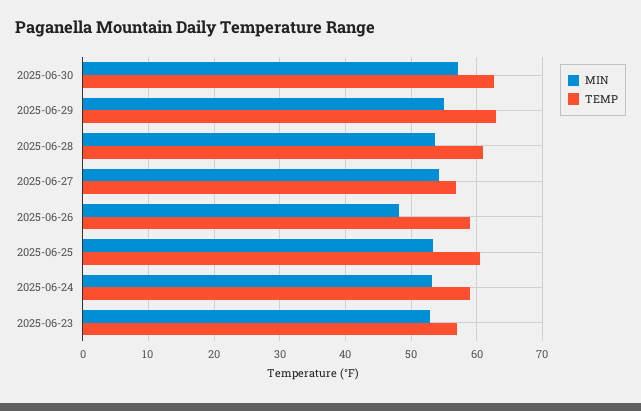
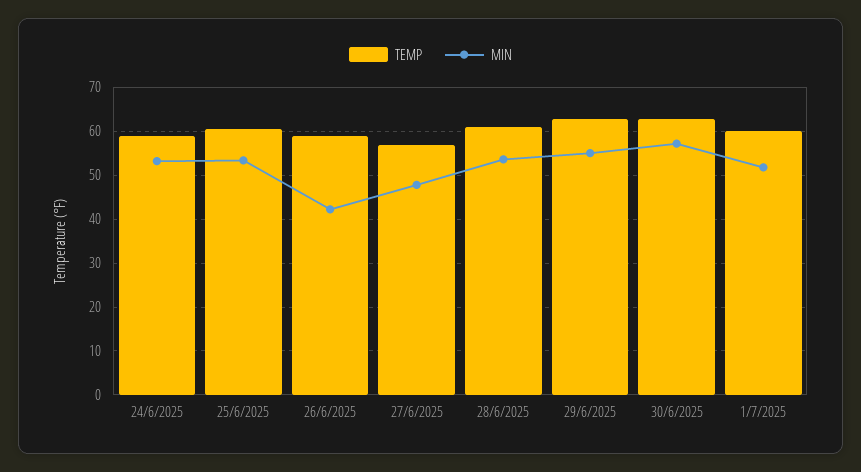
MIN, 2025-06-27: 54 -> 48
MIN, 2025-06-26: 48 -> 42
MIN, 2025-06-23: 53 -> none
TEMP, 2025-06-23: 57 -> none
TEMP, 1/7/2025: none -> 60
MIN, 1/7/2025: none -> 52

